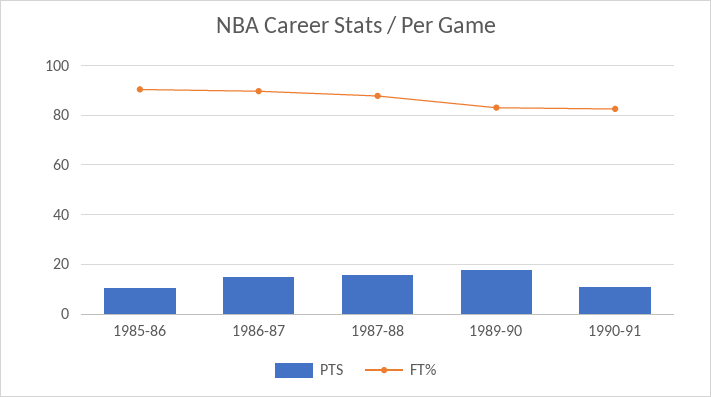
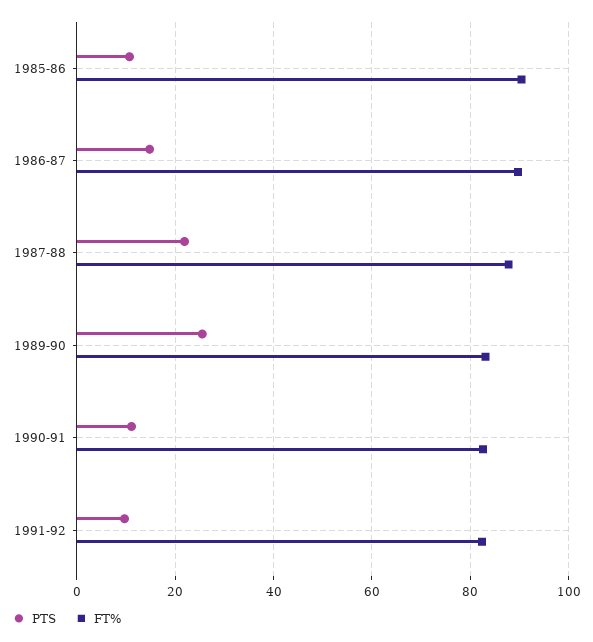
PTS, 1987-88: 15 -> 22
PTS, 1989-90: 17.5 -> 26
PTS, 1991-92: none -> 10
FT%, 1991-92: none -> 82

